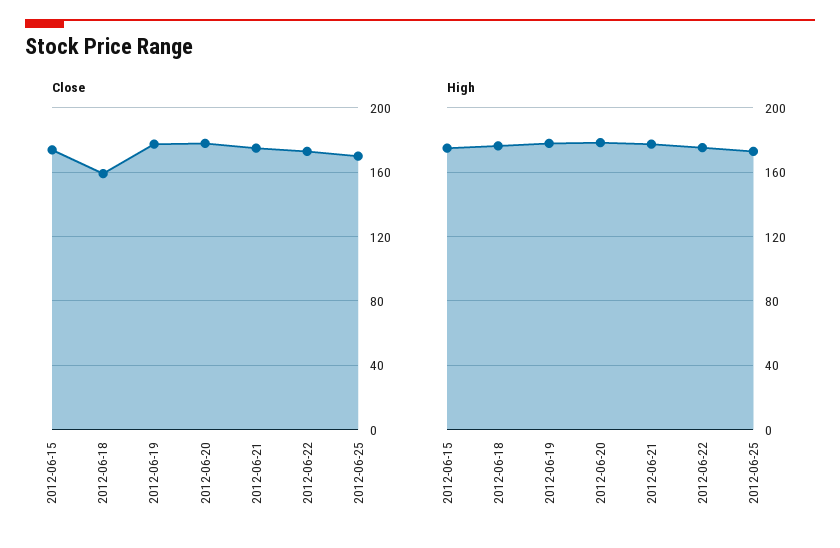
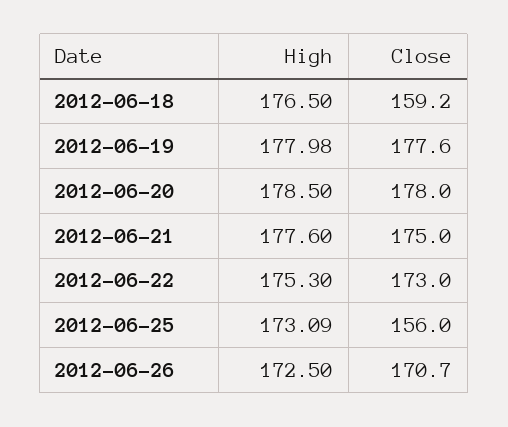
Close, 2012-06-15: 175 -> none
Close, 2012-06-25: 170 -> 156
High, 2012-06-15: 175 -> none
High, 2012-06-26: none -> 172.5
Close, 2012-06-26: none -> 170.7

